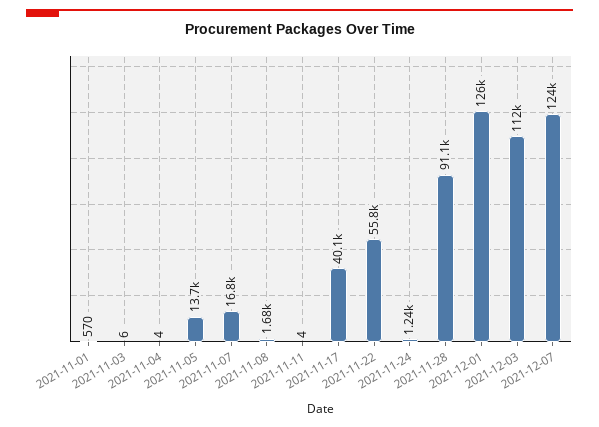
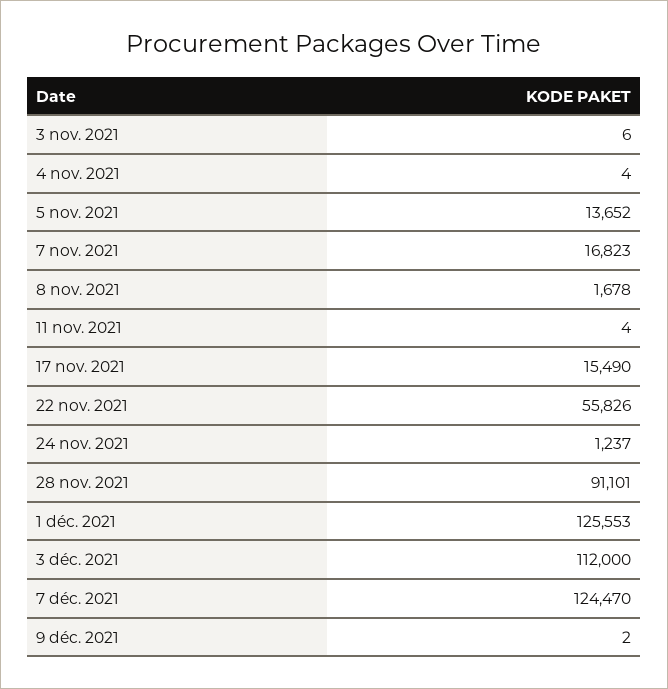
2021-11-01: 570 -> none
2021-11-17: 40100 -> 15490
9 déc. 2021: none -> 2

